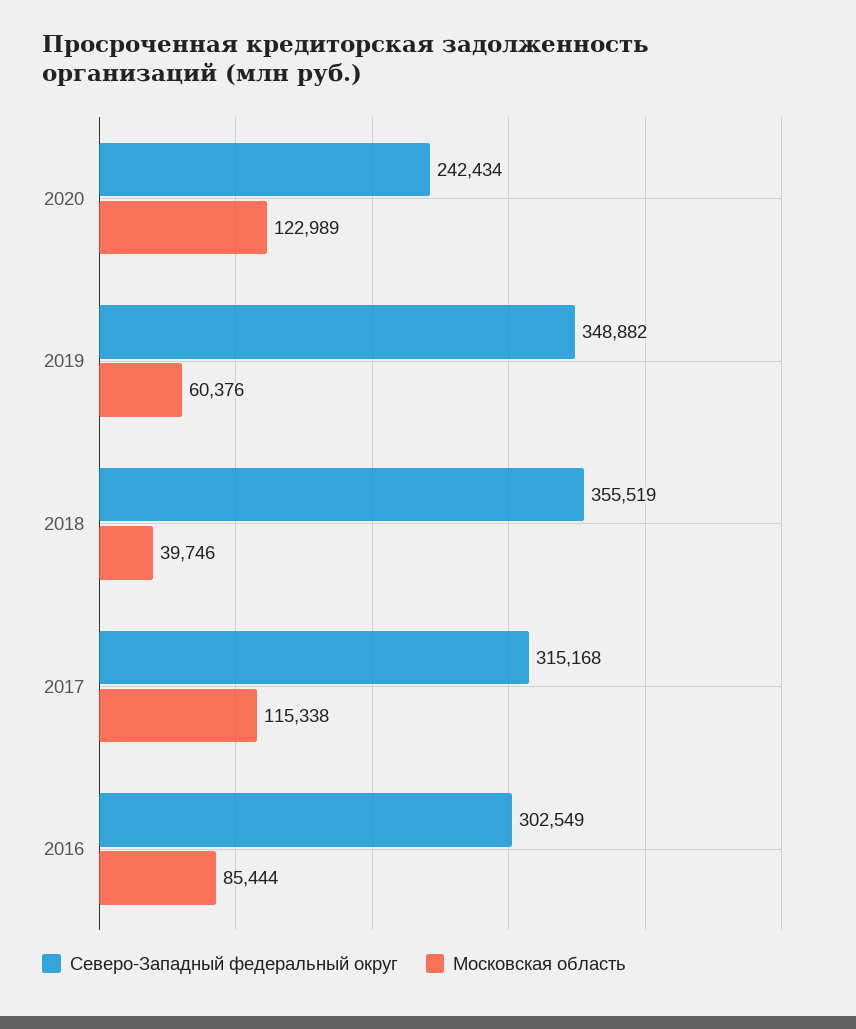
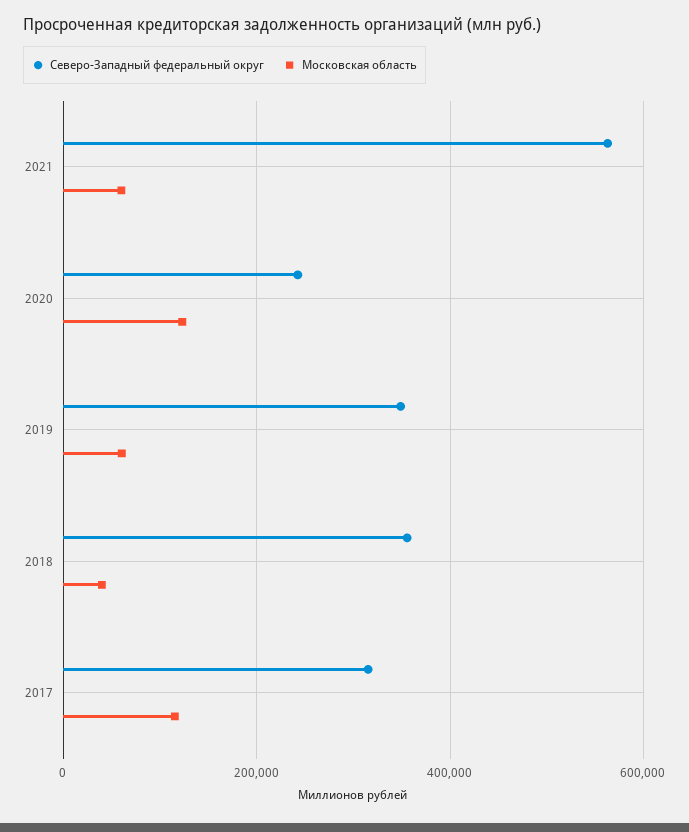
Северо-Западный федеральный округ, 2016: 302549 -> none
Московская область, 2016: 85444 -> none
Северо-Западный федеральный округ, 2021: none -> 560000
Московская область, 2021: none -> 60000

